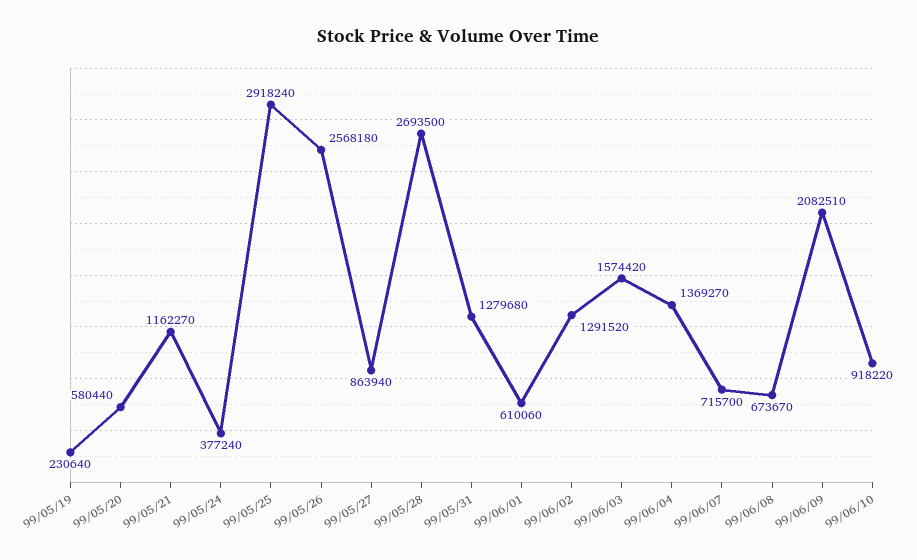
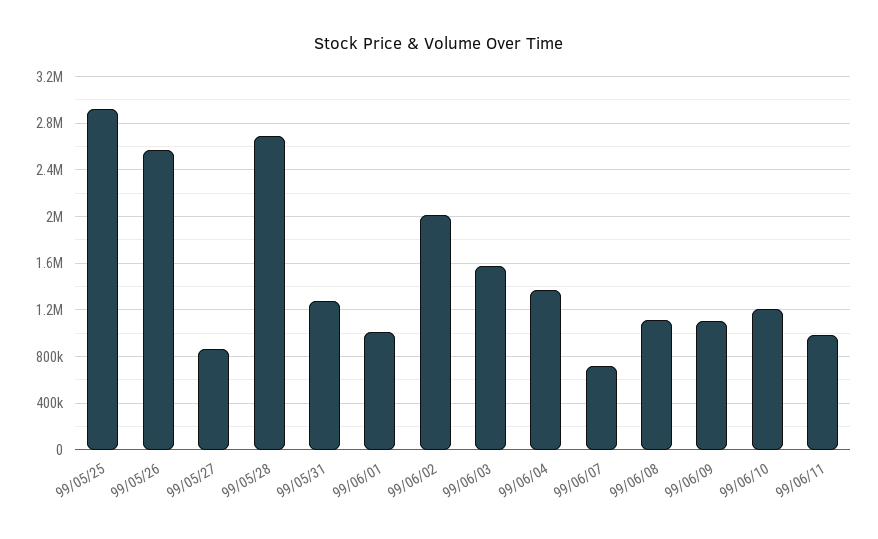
99/05/19: 230640 -> none
99/05/20: 580440 -> none
99/05/21: 1162270 -> none
99/05/24: 377240 -> none
99/06/01: 610060 -> 1000000
99/06/02: 1291520 -> 2000000
99/06/08: 673670 -> 1100000
99/06/09: 2082510 -> 1100000
99/06/10: 918220 -> 1200000
99/06/11: none -> 1000000

